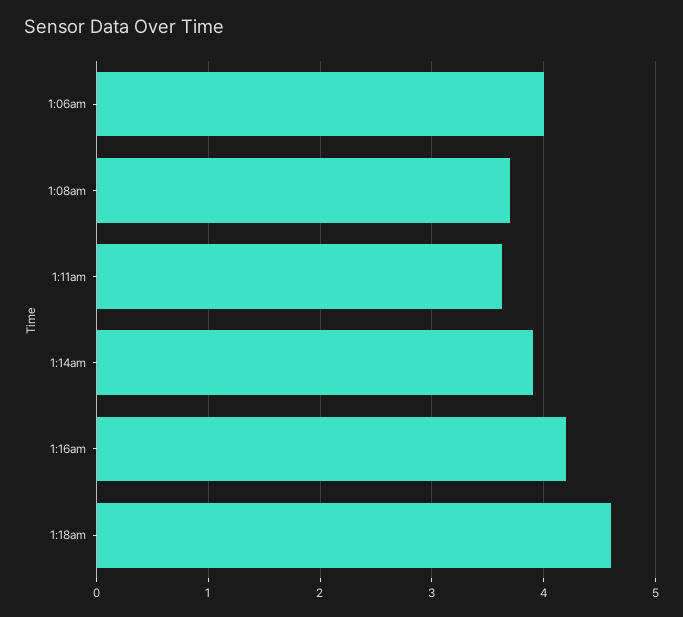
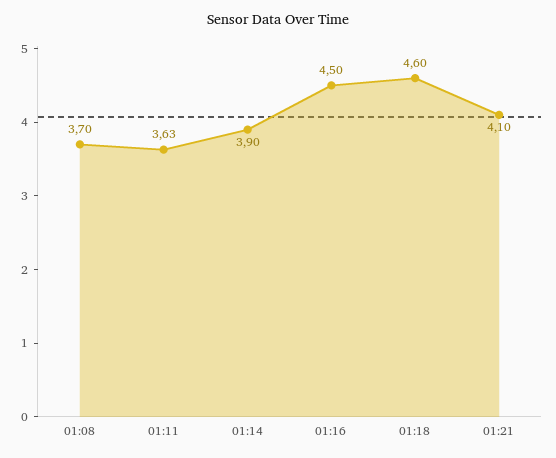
1:06am: 4 -> none
1:16am: 4.2 -> 4.5
01:21: none -> 4.1

